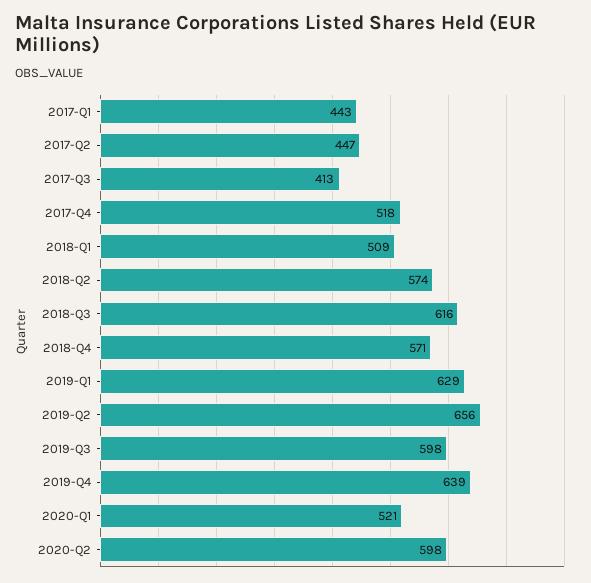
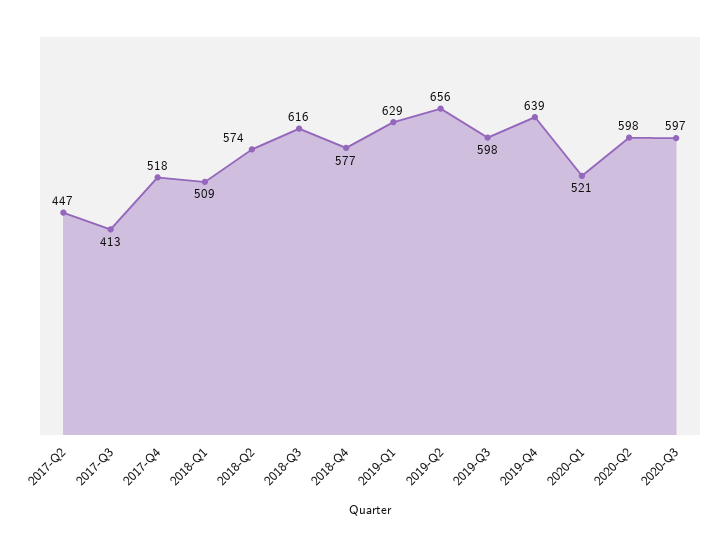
2017-Q1: 443 -> none
2018-Q4: 571 -> 577
2020-Q3: none -> 597

